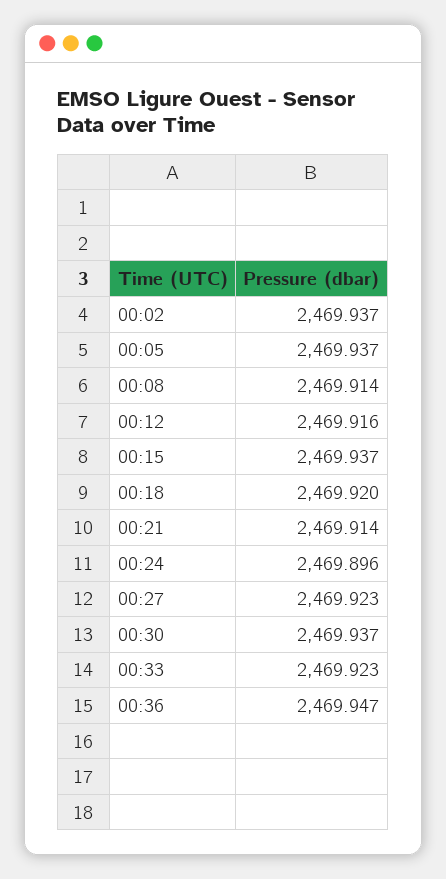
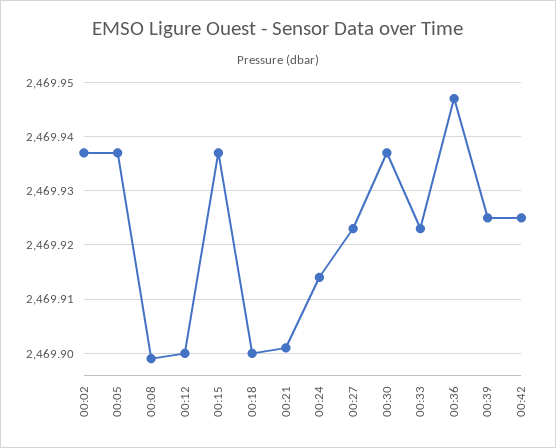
00:08: 2469.914 -> 2469.9
00:12: 2469.916 -> 2469.9
00:18: 2469.92 -> 2469.9
00:21: 2469.914 -> 2469.9
00:24: 2469.896 -> 2469.915
00:39: none -> 2469.925
00:42: none -> 2469.925

